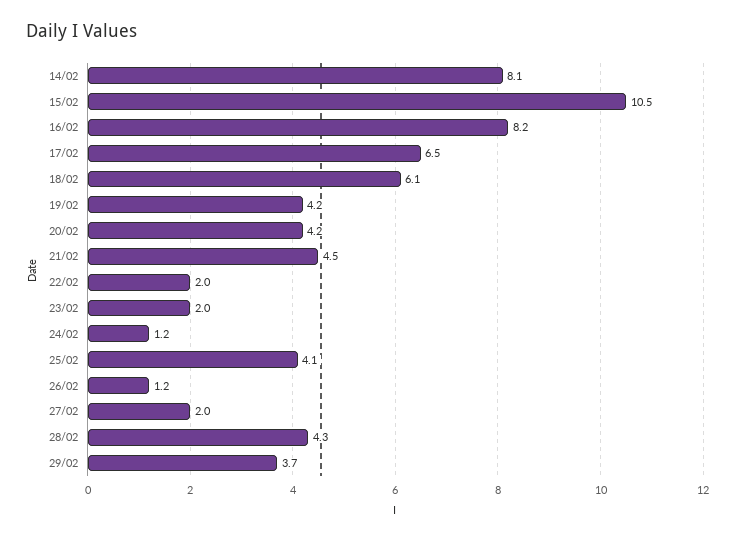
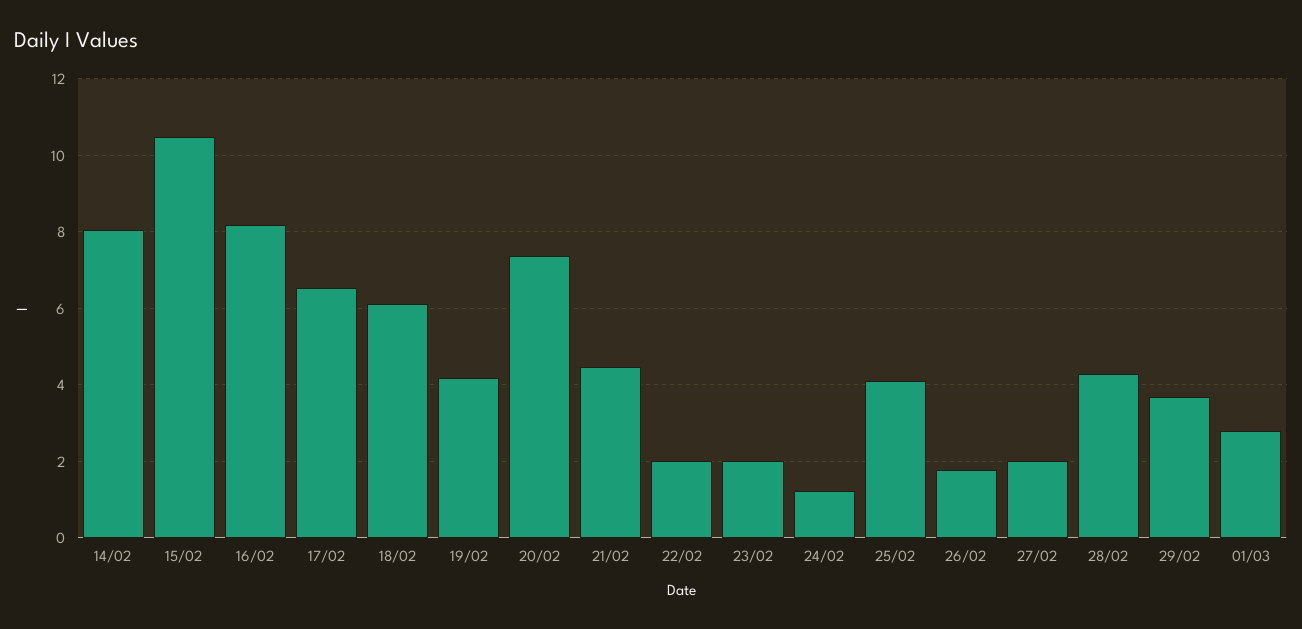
20/02: 4.2 -> 7.4
26/02: 1.2 -> 1.8
01/03: none -> 2.8

